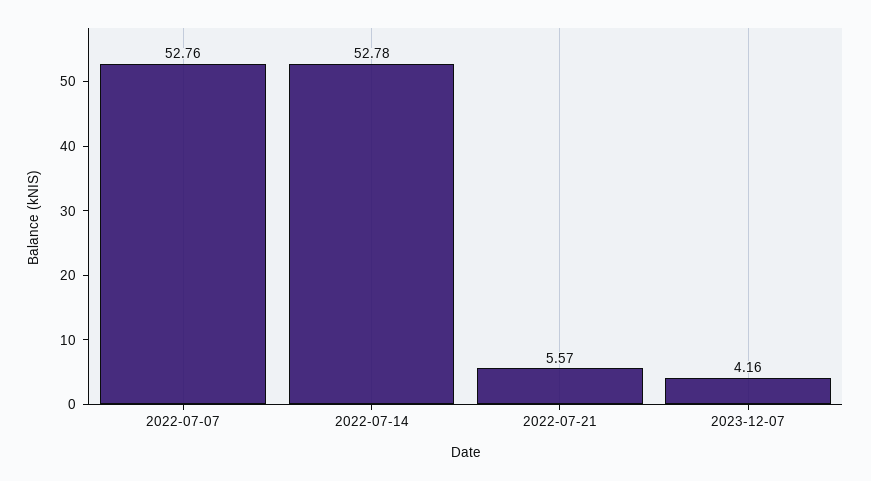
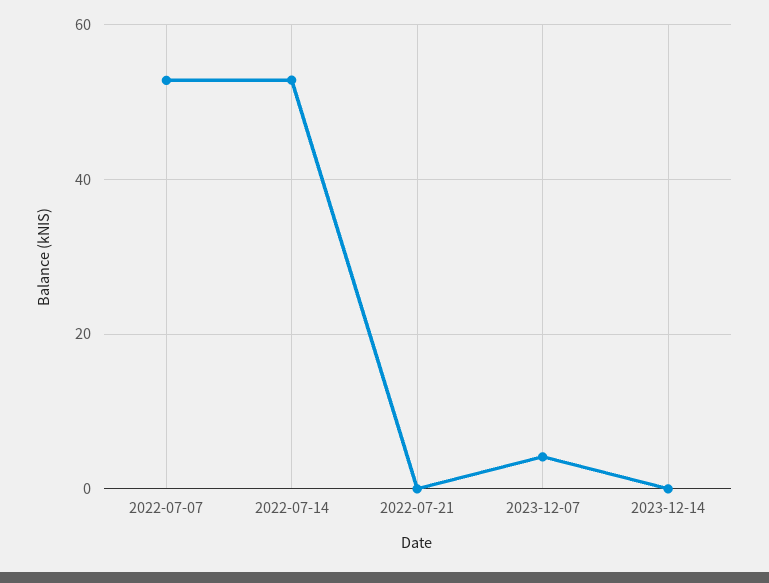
2022-07-21: 5.57 -> 0
2023-12-14: none -> 0

